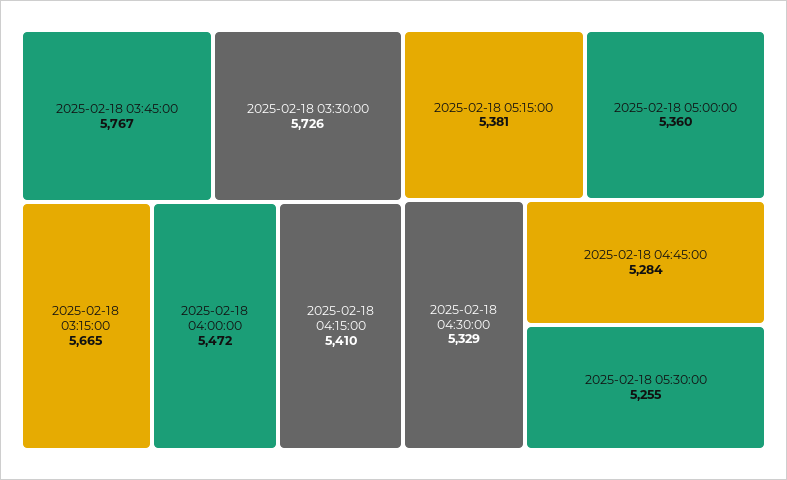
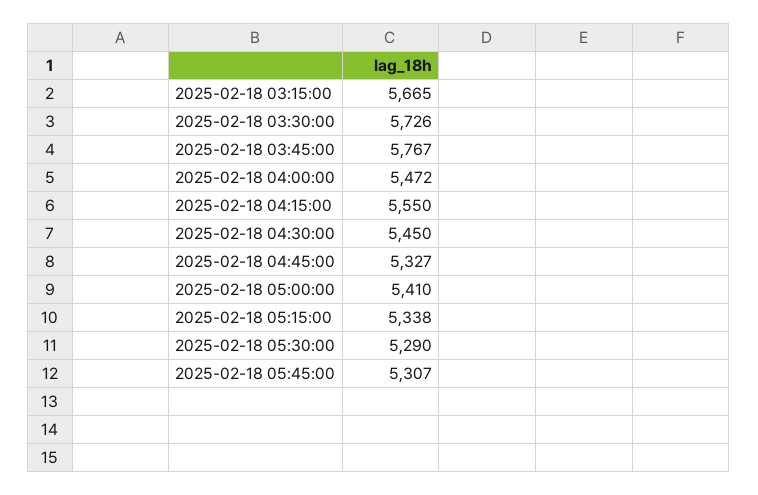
2025-02-18 04:15:00: 5410 -> 5550
2025-02-18 05:15:00: 5381 -> 5338
2025-02-18 05:00:00: 5360 -> 5410
2025-02-18 04:30:00: 5329 -> 5450
2025-02-18 04:45:00: 5284 -> 5327
2025-02-18 05:30:00: 5255 -> 5290
2025-02-18 05:45:00: none -> 5307

